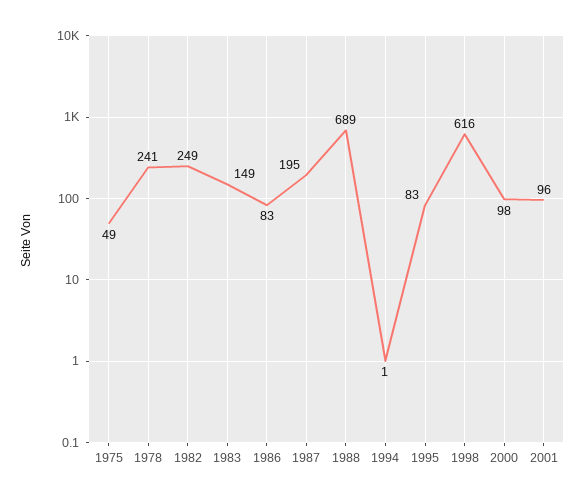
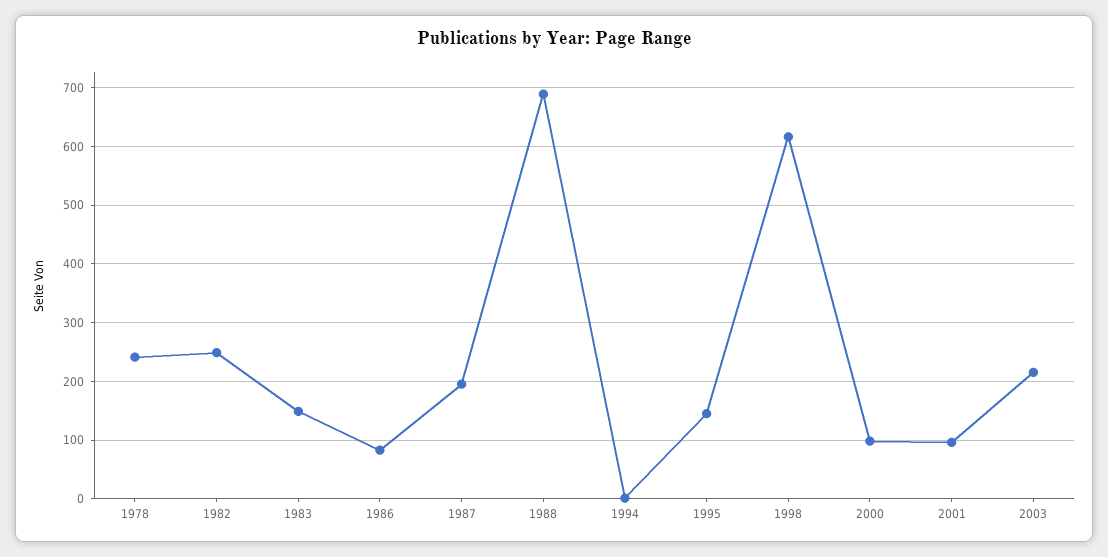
1975: 49 -> none
1995: 83 -> 140
2003: none -> 220

